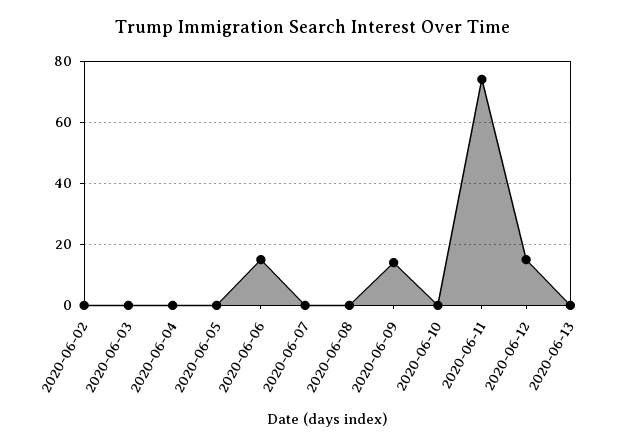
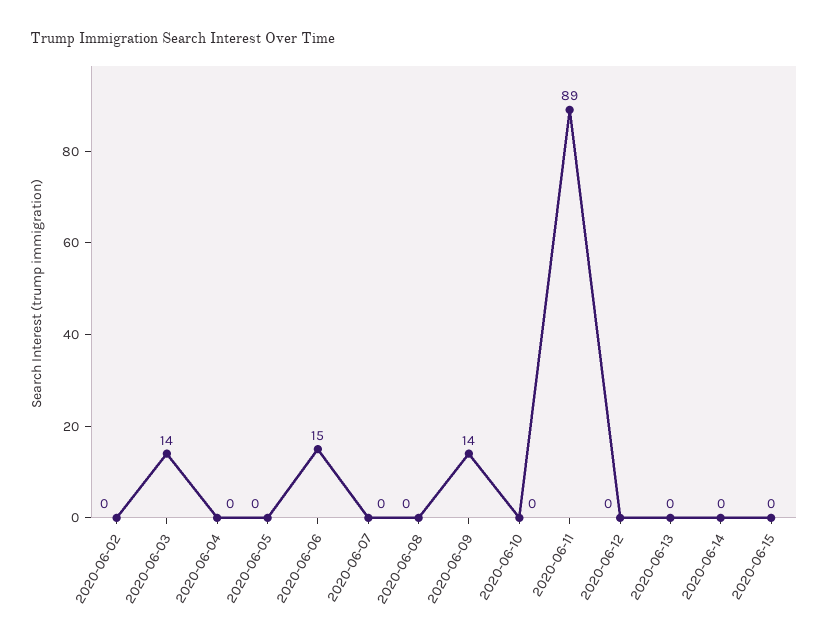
2020-06-03: 0 -> 14
2020-06-11: 75 -> 89
2020-06-12: 15 -> 0
2020-06-14: none -> 0
2020-06-15: none -> 0

